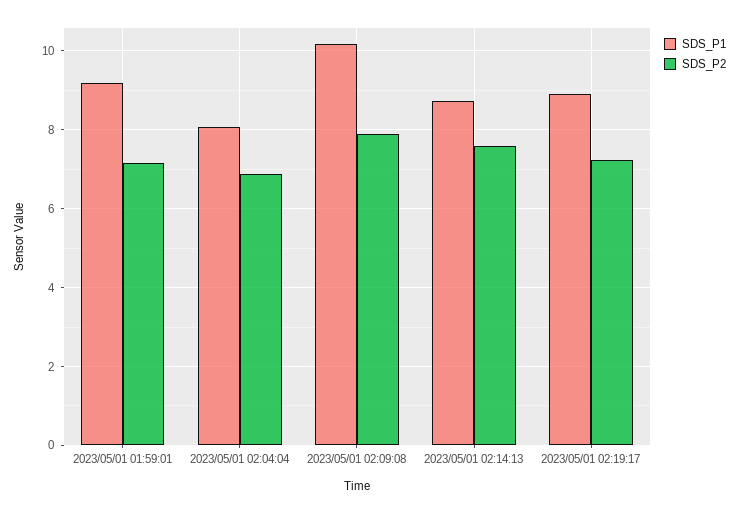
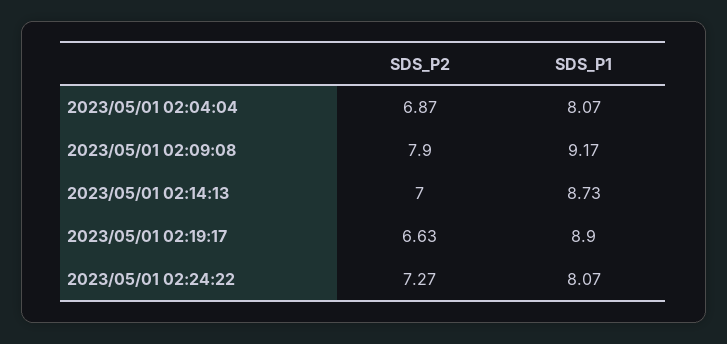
SDS_P1, 2023/05/01 01:59:01: 9.2 -> none
SDS_P2, 2023/05/01 01:59:01: 7.2 -> none
SDS_P1, 2023/05/01 02:09:08: 10.2 -> 9.17
SDS_P2, 2023/05/01 02:14:13: 7.6 -> 7
SDS_P2, 2023/05/01 02:19:17: 7.2 -> 6.63
SDS_P2, 2023/05/01 02:24:22: none -> 7.27
SDS_P1, 2023/05/01 02:24:22: none -> 8.07

